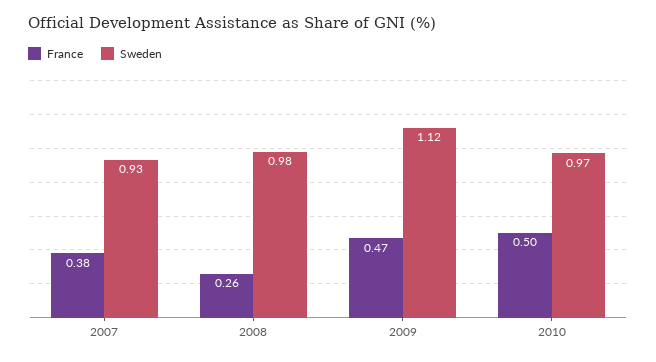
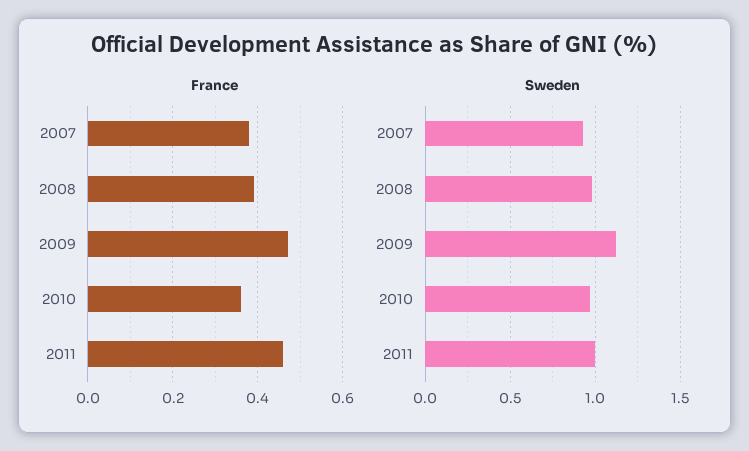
France, 2008: 0.26 -> 0.4
France, 2010: 0.5 -> 0.35
France, 2011: none -> 0.45
Sweden, 2011: none -> 1

